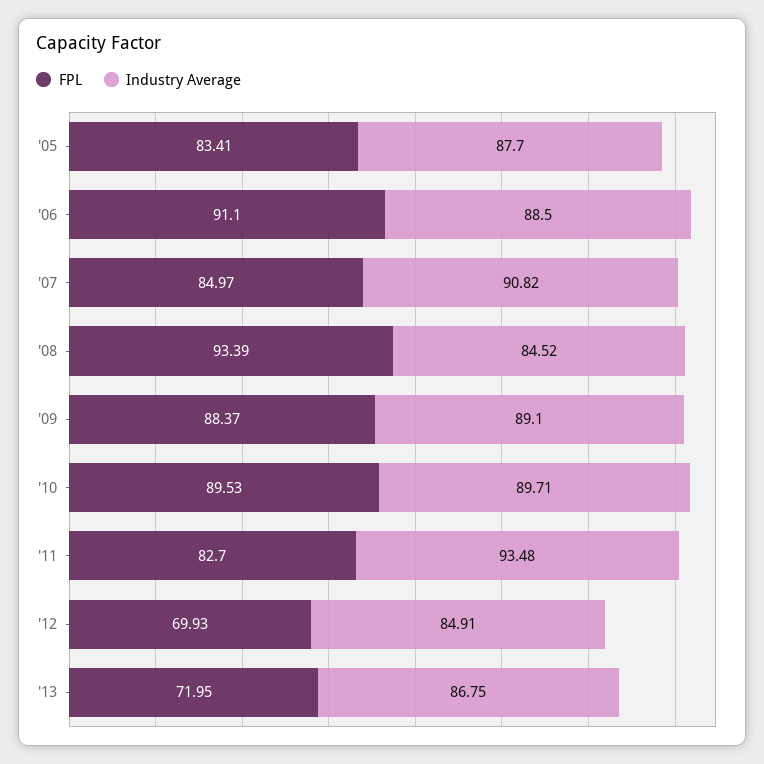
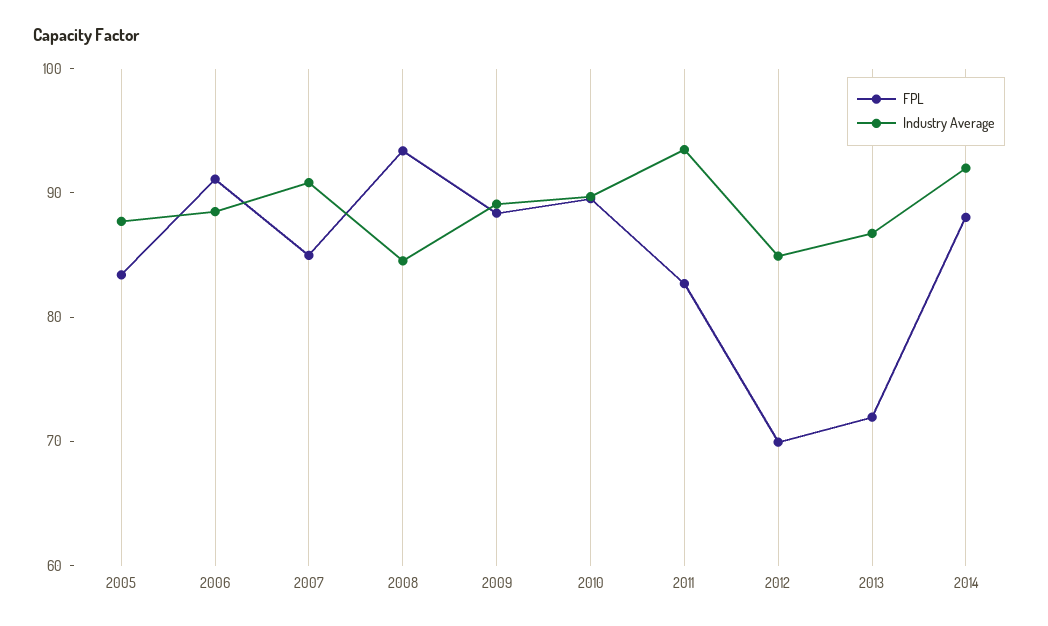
FPL, 2014: none -> 88
Industry Average, 2014: none -> 92

